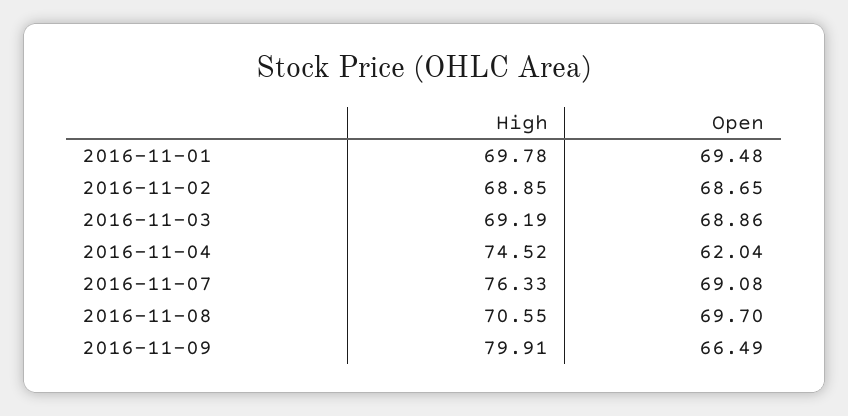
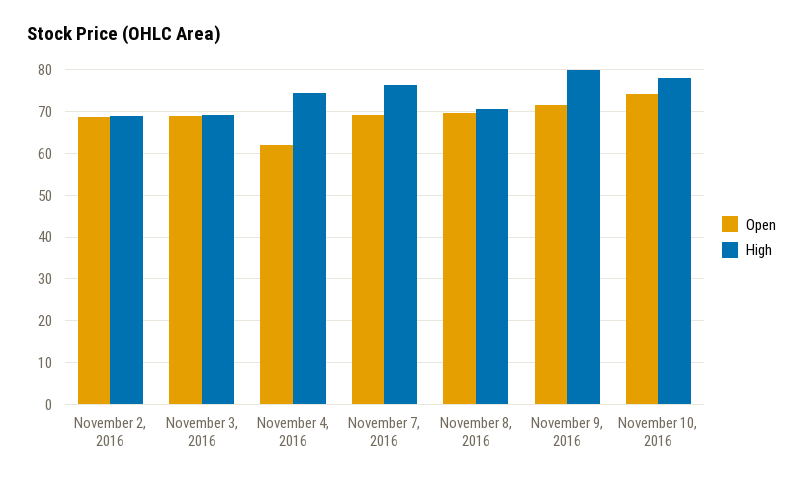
High, 2016-11-01: 69.78 -> none
Open, 2016-11-01: 69.48 -> none
Open, 2016-11-09: 66.49 -> 72
Open, November 10, 2016: none -> 74
High, November 10, 2016: none -> 78

